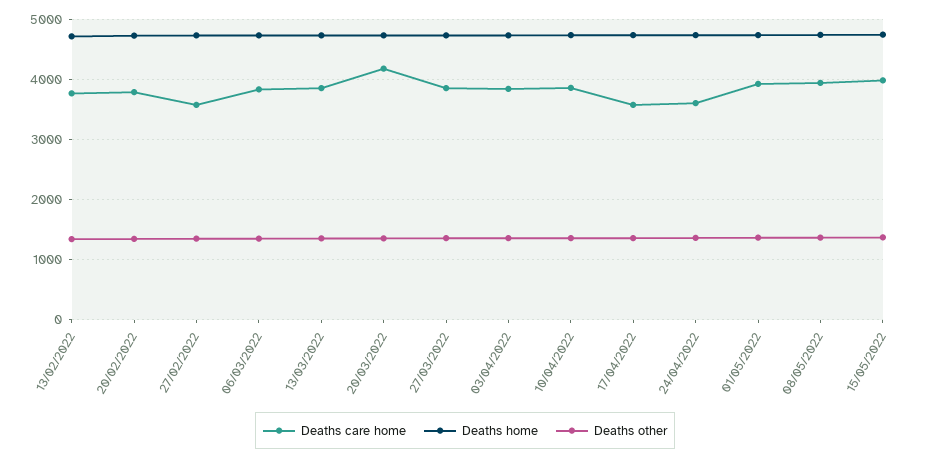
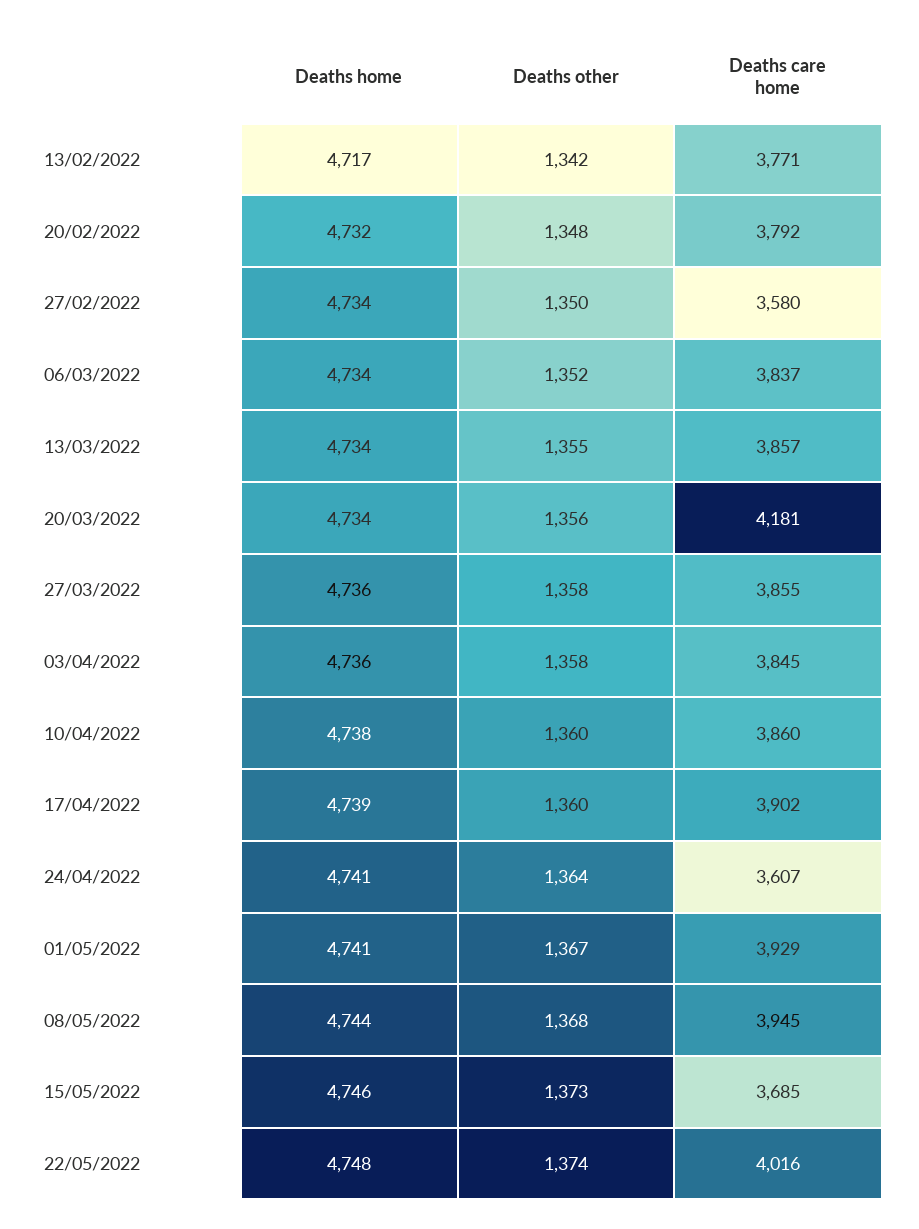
Deaths care home, 17/04/2022: 3600 -> 3902
Deaths care home, 15/05/2022: 4000 -> 3685
Deaths home, 22/05/2022: none -> 4748
Deaths other, 22/05/2022: none -> 1374
Deaths care home, 22/05/2022: none -> 4016

